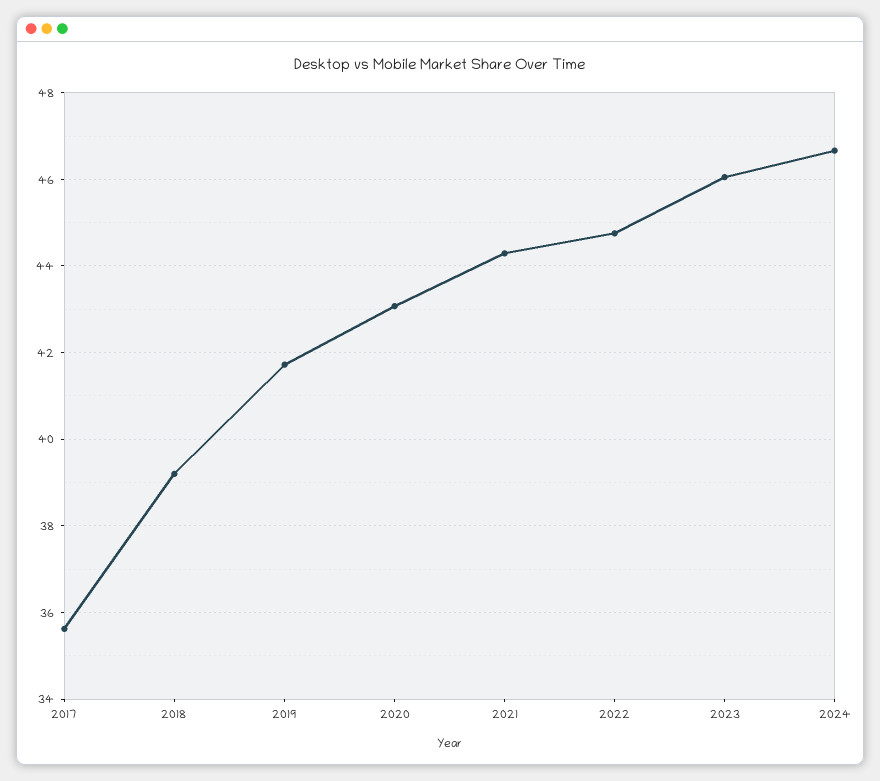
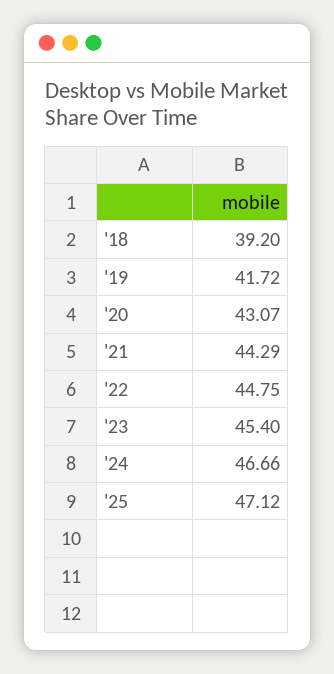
2017: 35.6 -> none
2023: 46 -> 45.4
'25: none -> 47.12

